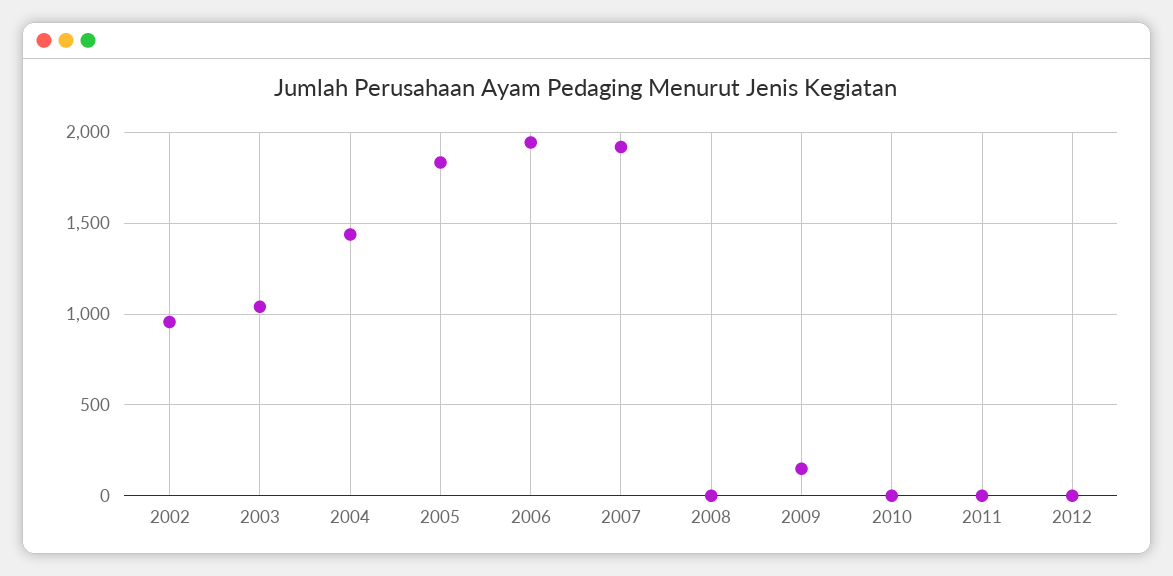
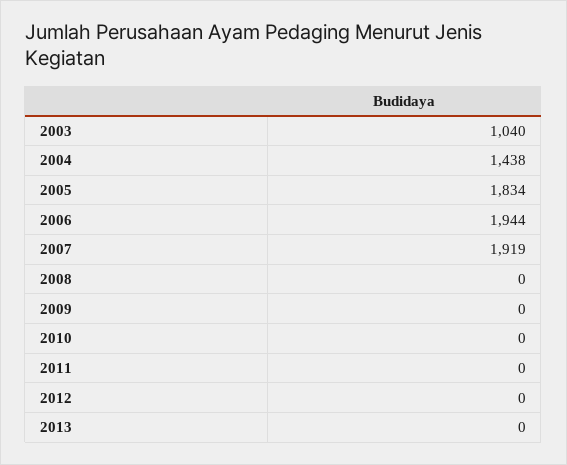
2002: 950 -> none
2009: 150 -> 0
2013: none -> 0

